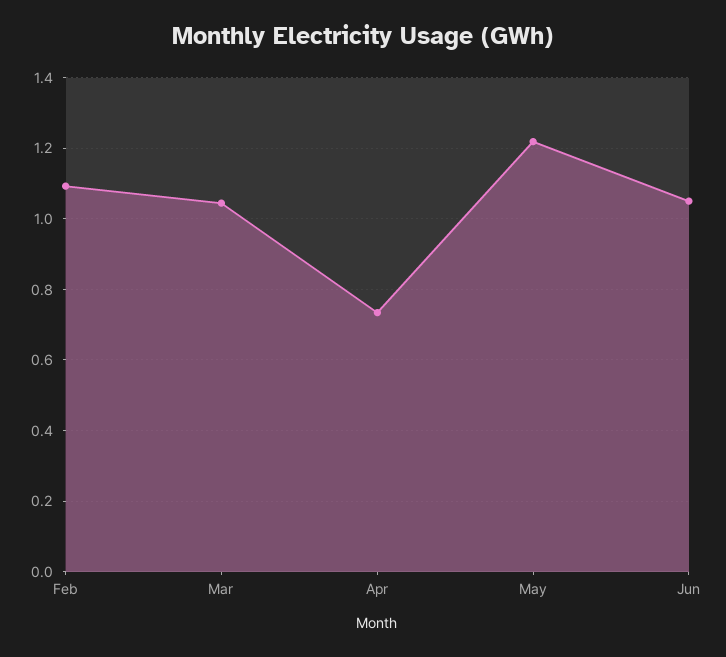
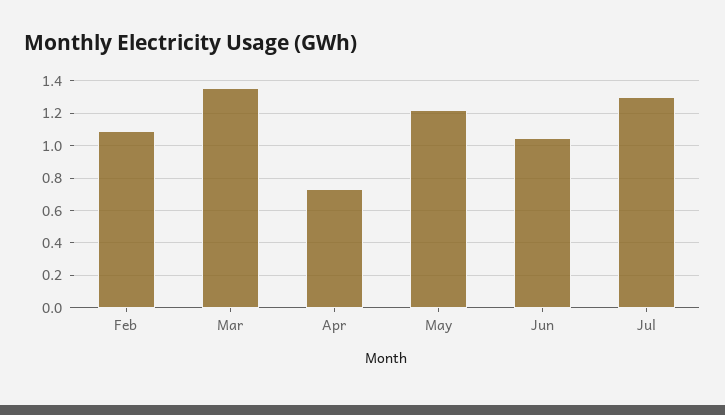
Mar: 1.04 -> 1.35
Jul: none -> 1.3

